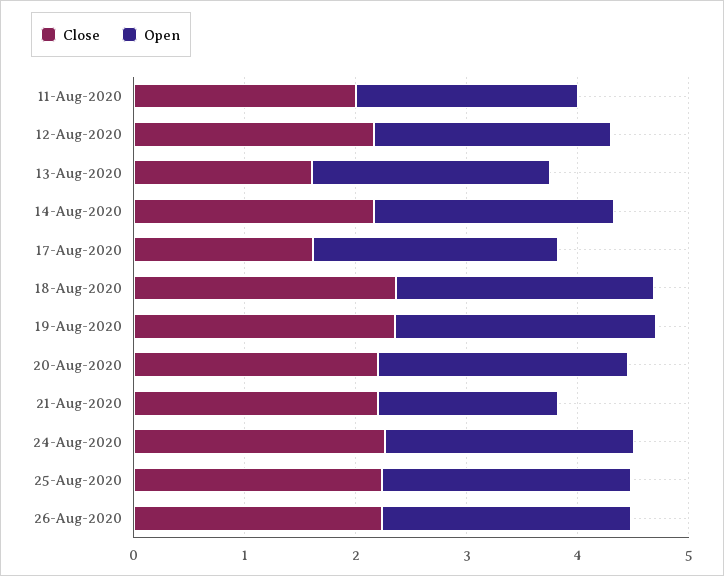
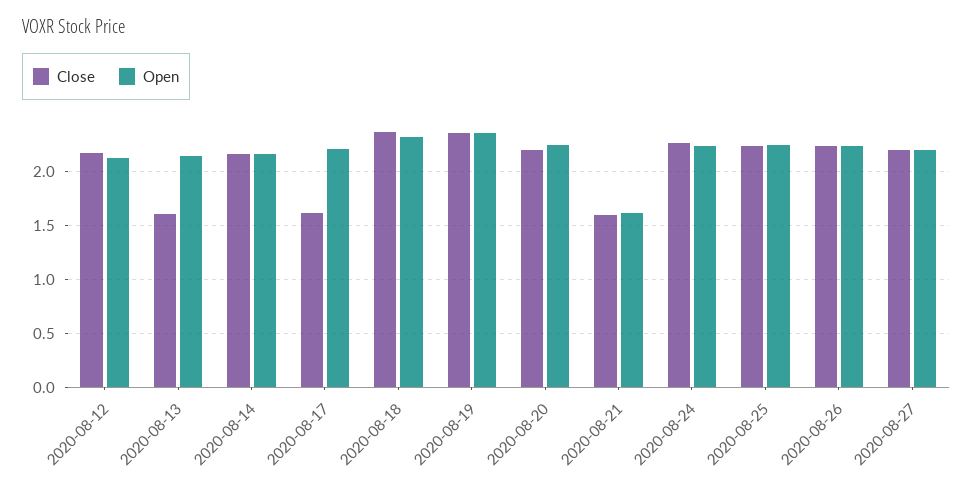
Close, 11-Aug-2020: 2 -> none
Open, 11-Aug-2020: 2 -> none
Close, 21-Aug-2020: 2.2 -> 1.6
Close, 2020-08-27: none -> 2.2
Open, 2020-08-27: none -> 2.2

